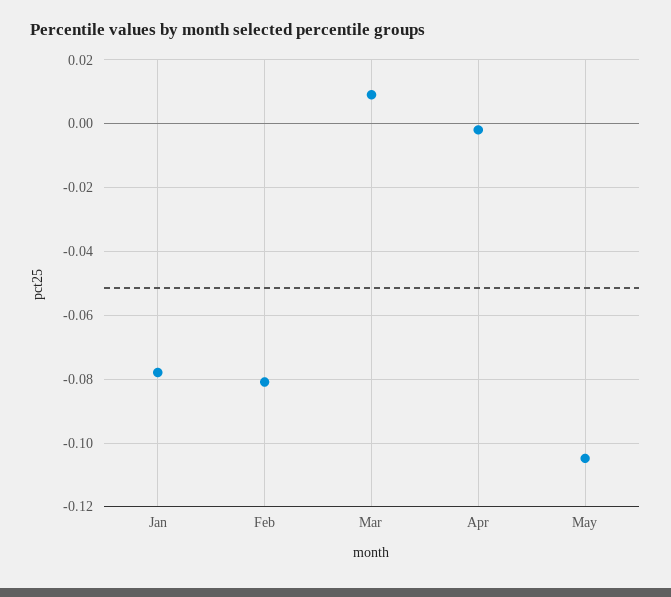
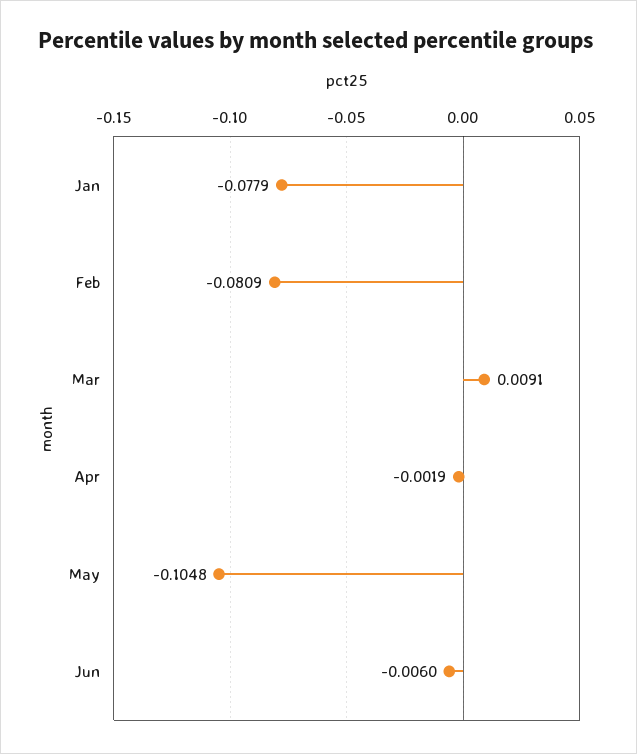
Jun: none -> -0.006

